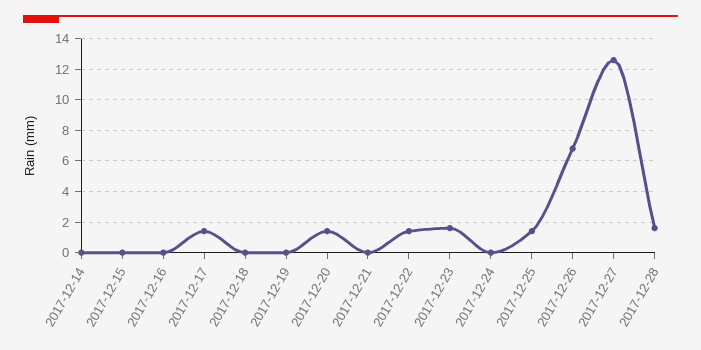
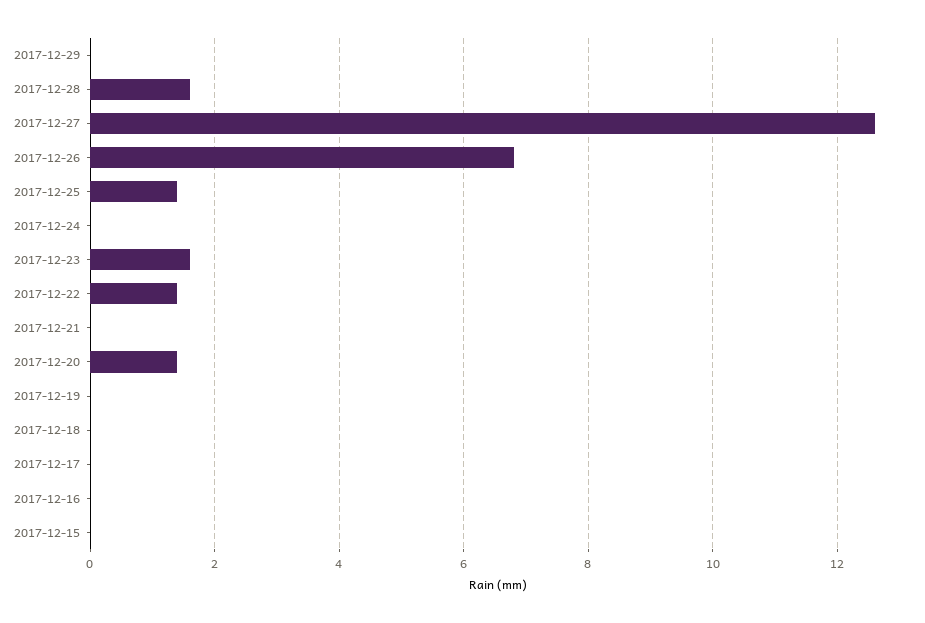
2017-12-14: 0 -> none
2017-12-17: 1.5 -> 0
2017-12-29: none -> 0

